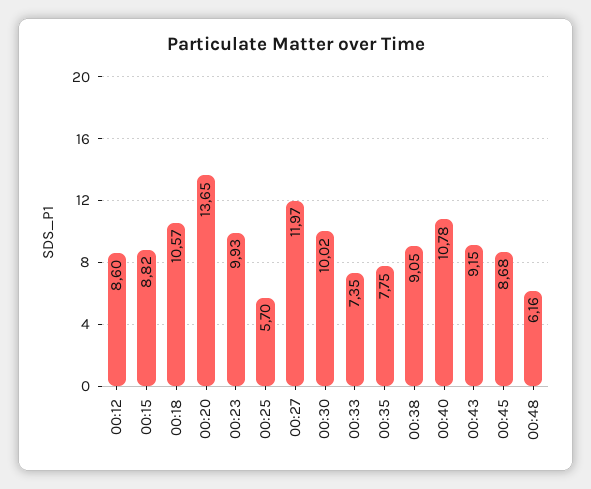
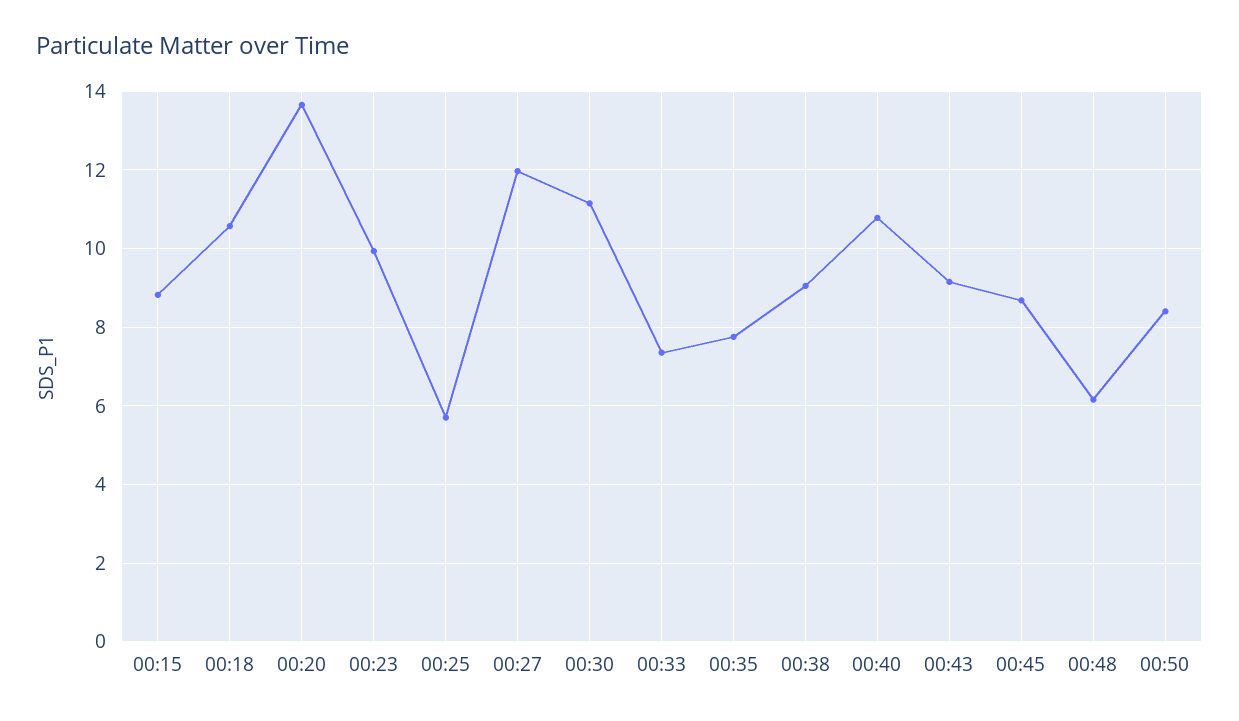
00:12: 8.6 -> none
00:30: 10.02 -> 11.2
00:50: none -> 8.4

